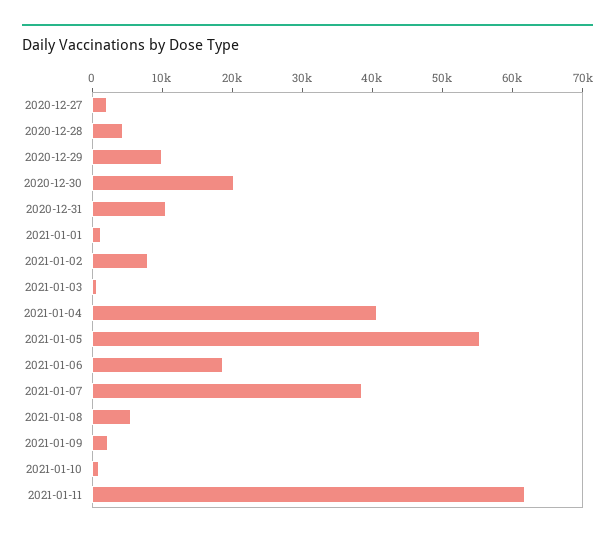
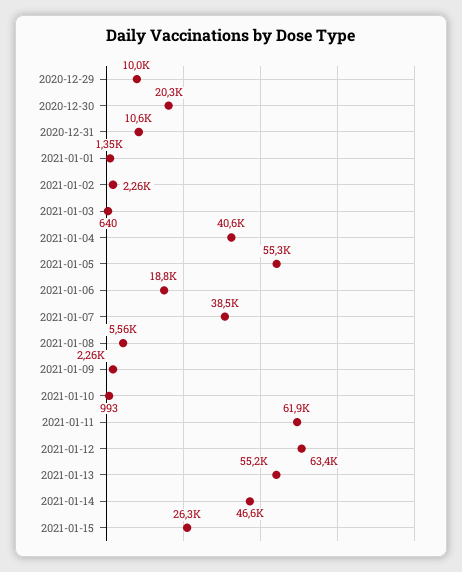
2020-12-27: 2000 -> none
2020-12-28: 4000 -> none
2021-01-02: 8000 -> 2260
2021-01-12: none -> 63400
2021-01-13: none -> 55200
2021-01-14: none -> 46600
2021-01-15: none -> 26300

